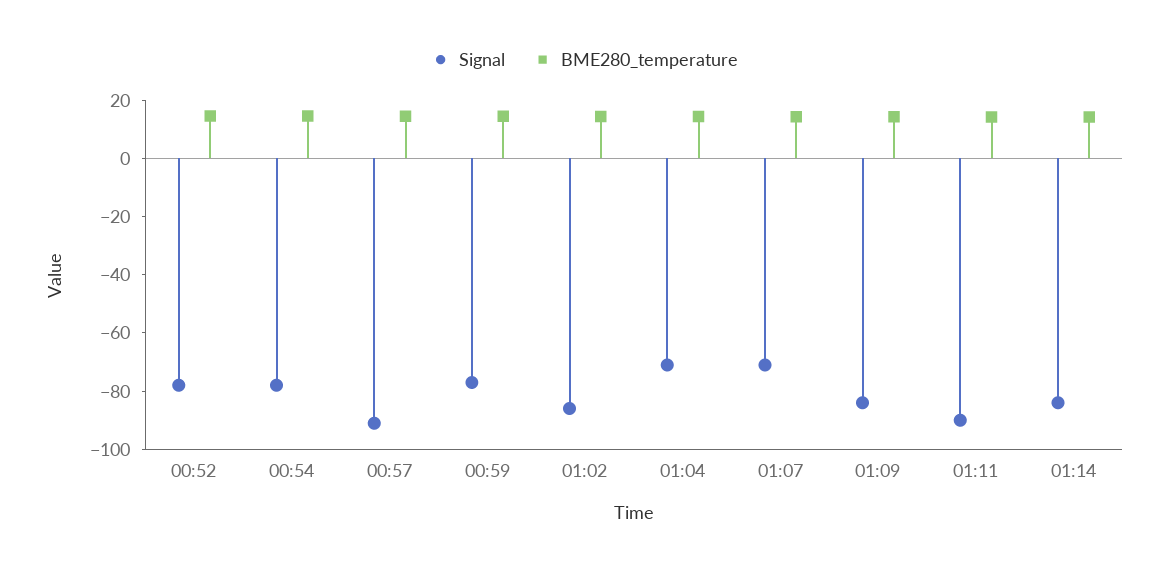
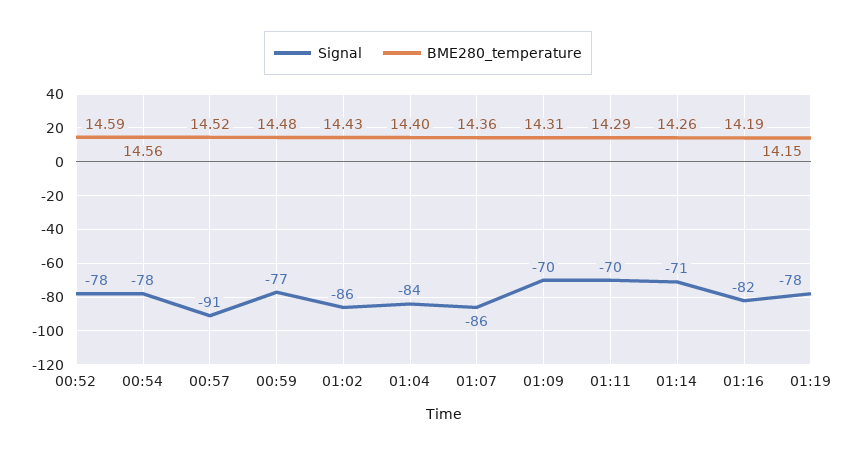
Signal, 01:04: -70 -> -84
Signal, 01:07: -70 -> -86
Signal, 01:09: -85 -> -70
Signal, 01:11: -90 -> -70
Signal, 01:14: -85 -> -71
Signal, 01:16: none -> -82
BME280_temperature, 01:16: none -> 14.19
Signal, 01:19: none -> -78
BME280_temperature, 01:19: none -> 14.15

